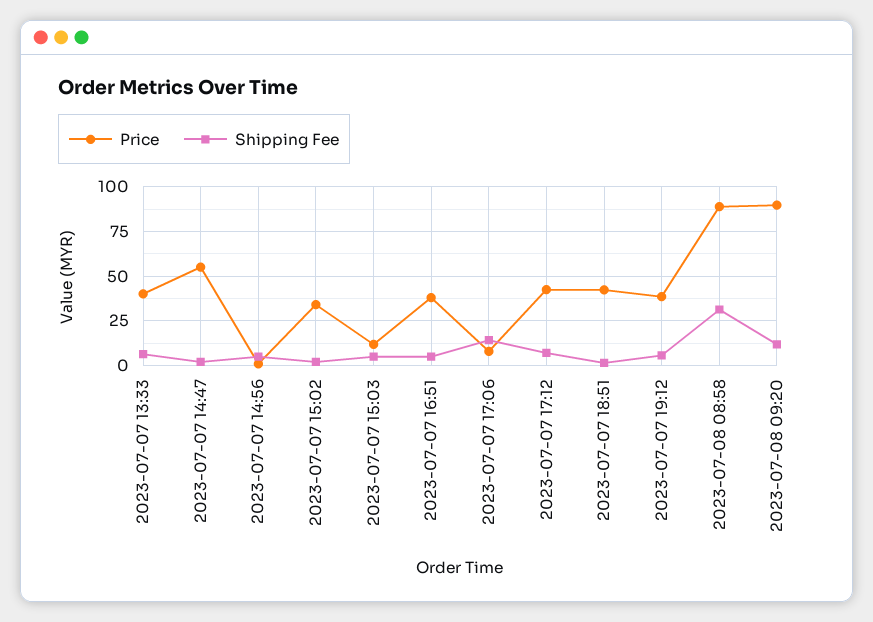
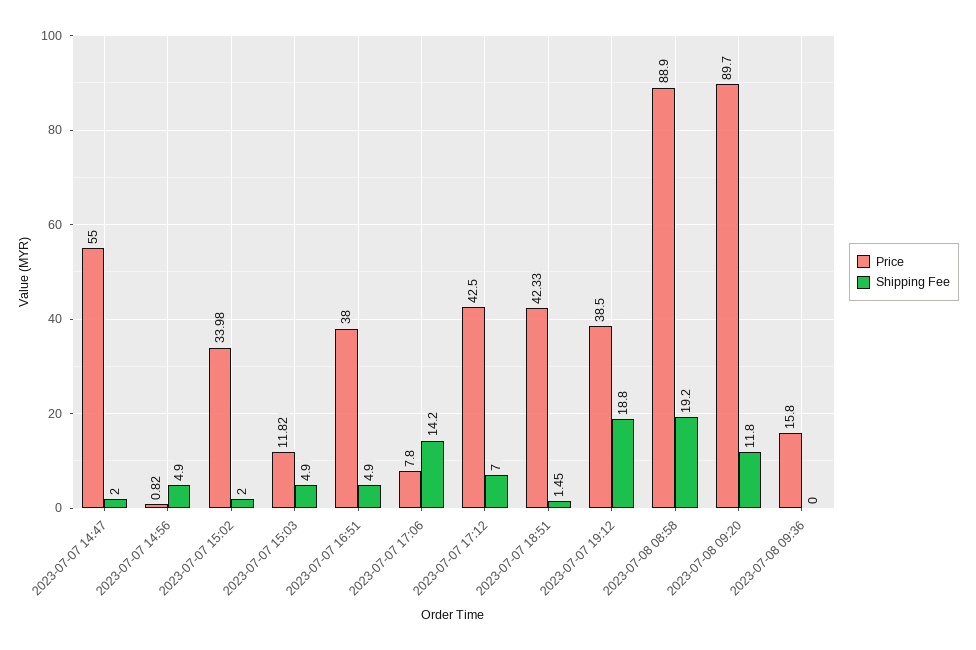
Price, 2023-07-07 13:33: 40 -> none
Shipping Fee, 2023-07-07 13:33: 5 -> none
Shipping Fee, 2023-07-07 19:12: 5 -> 18.8
Shipping Fee, 2023-07-08 08:58: 30 -> 19.2
Price, 2023-07-08 09:36: none -> 15.8
Shipping Fee, 2023-07-08 09:36: none -> 0

